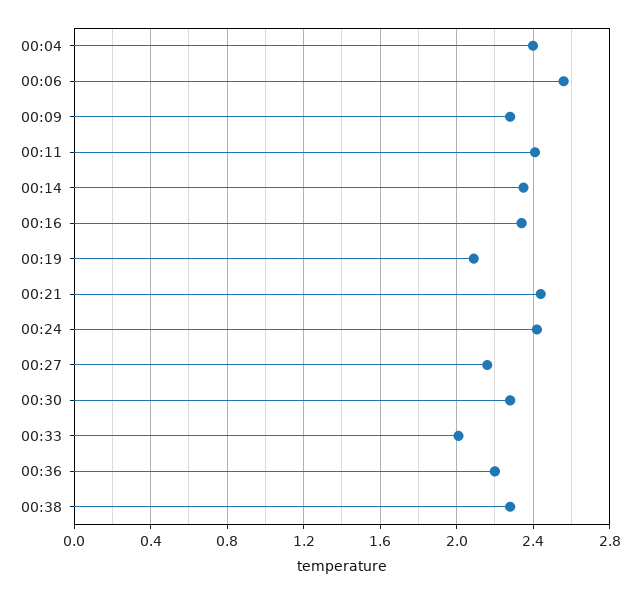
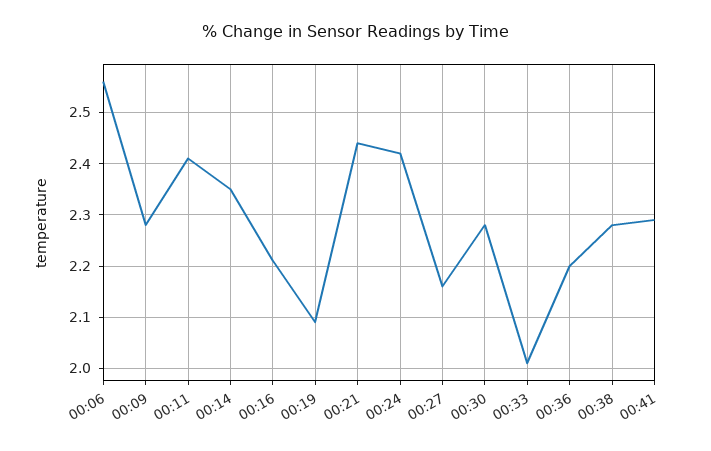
00:04: 2.4 -> none
00:16: 2.35 -> 2.2
00:41: none -> 2.3

